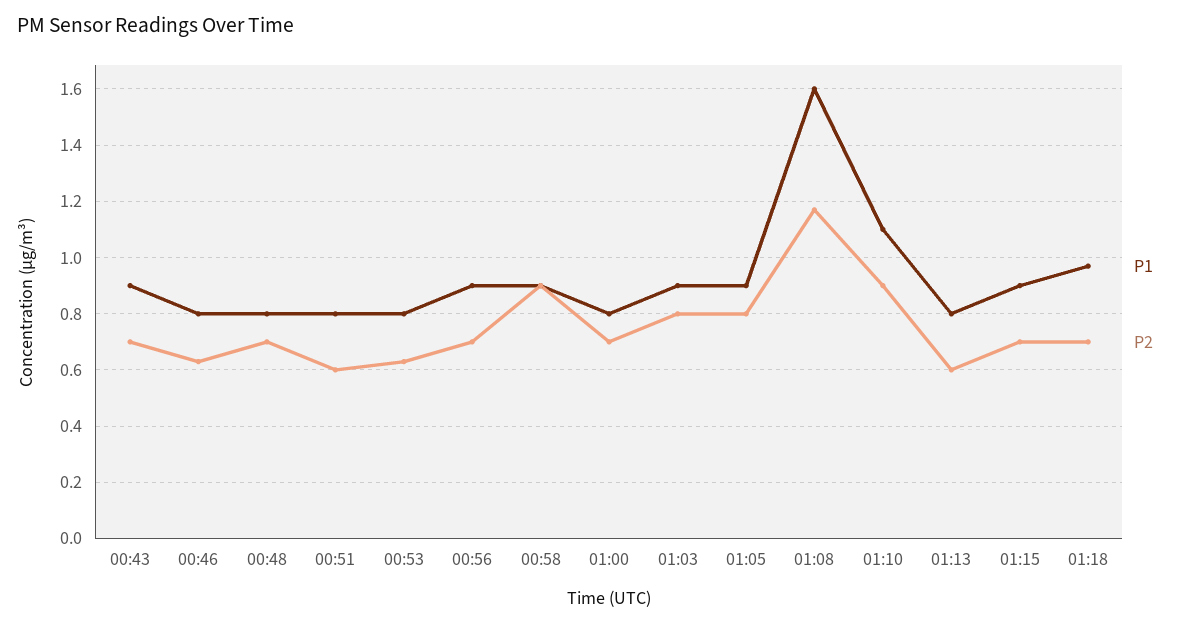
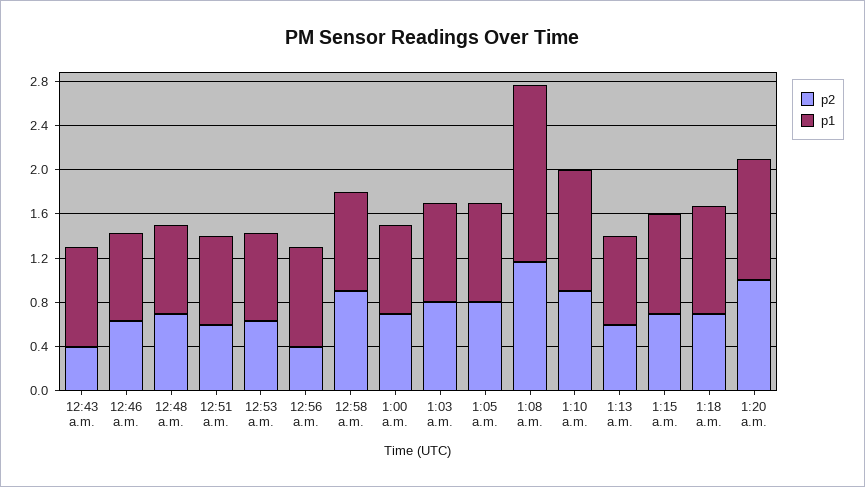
P2, 00:43: 0.7 -> 0.4
P2, 00:56: 0.7 -> 0.4
P2, 1:20 a.m.: none -> 1
P1, 1:20 a.m.: none -> 1.1

